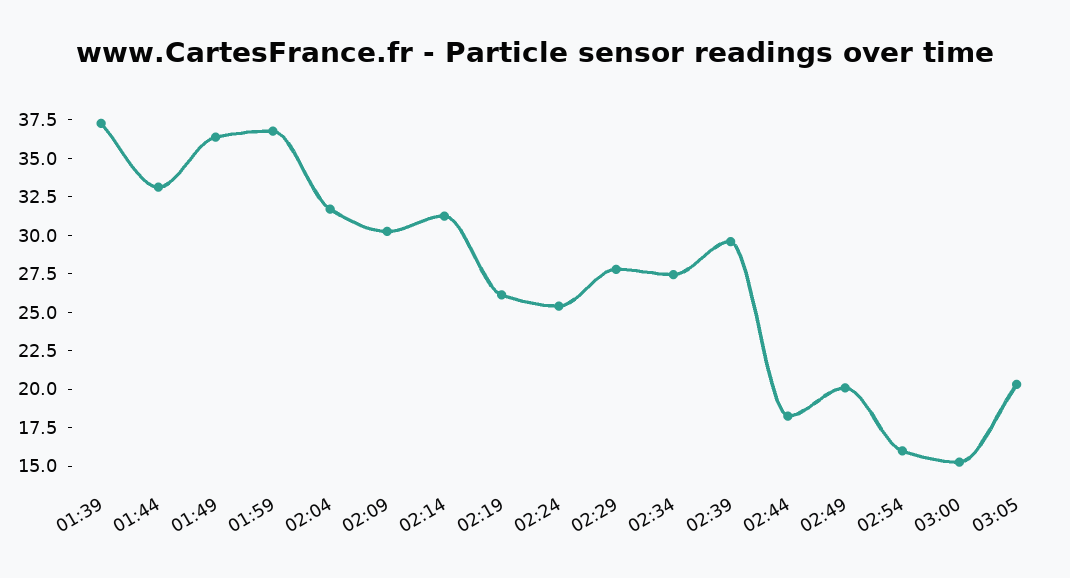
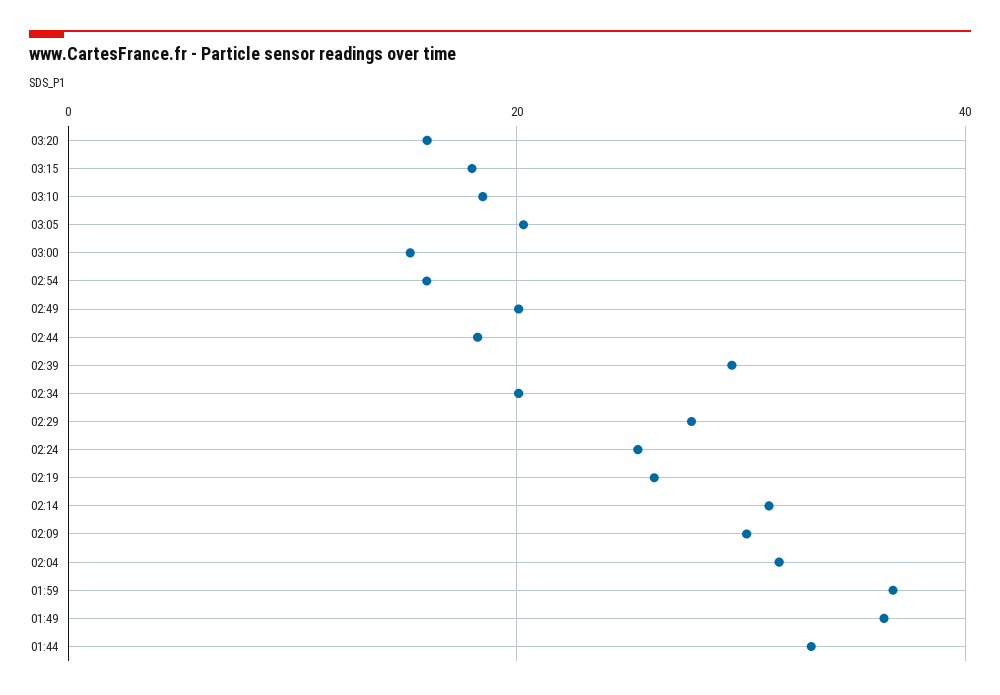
01:39: 37.5 -> none
02:34: 27.5 -> 20
03:20: none -> 16
03:15: none -> 18
03:10: none -> 18

